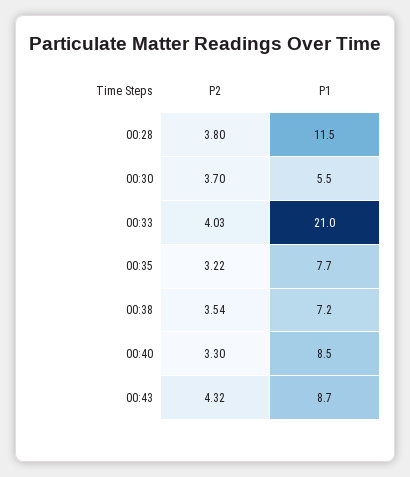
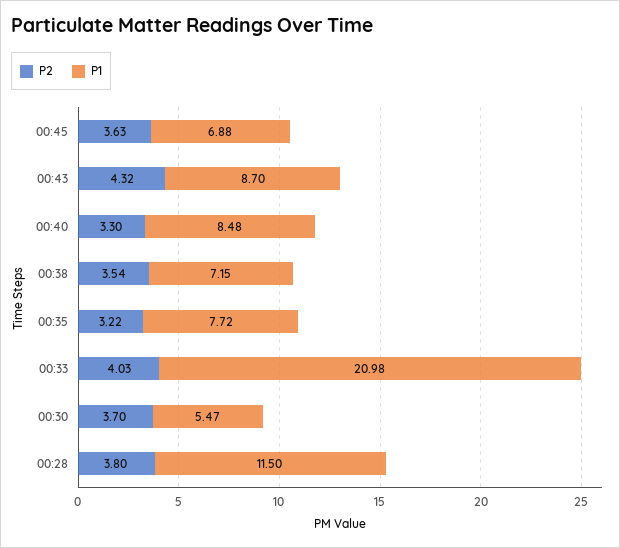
P2, 00:45: none -> 3.63
P1, 00:45: none -> 6.88

